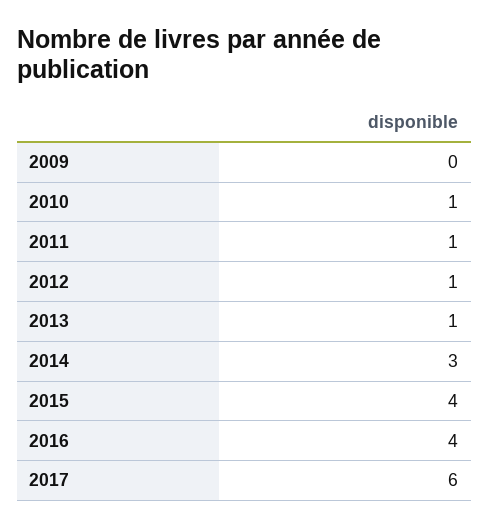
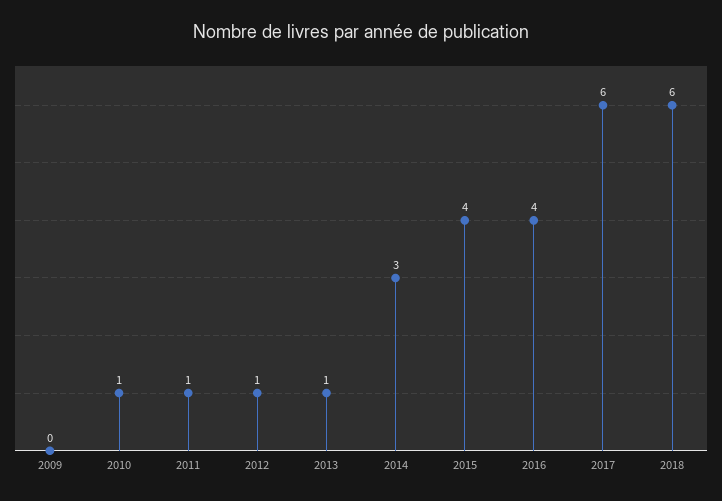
2018: none -> 6

